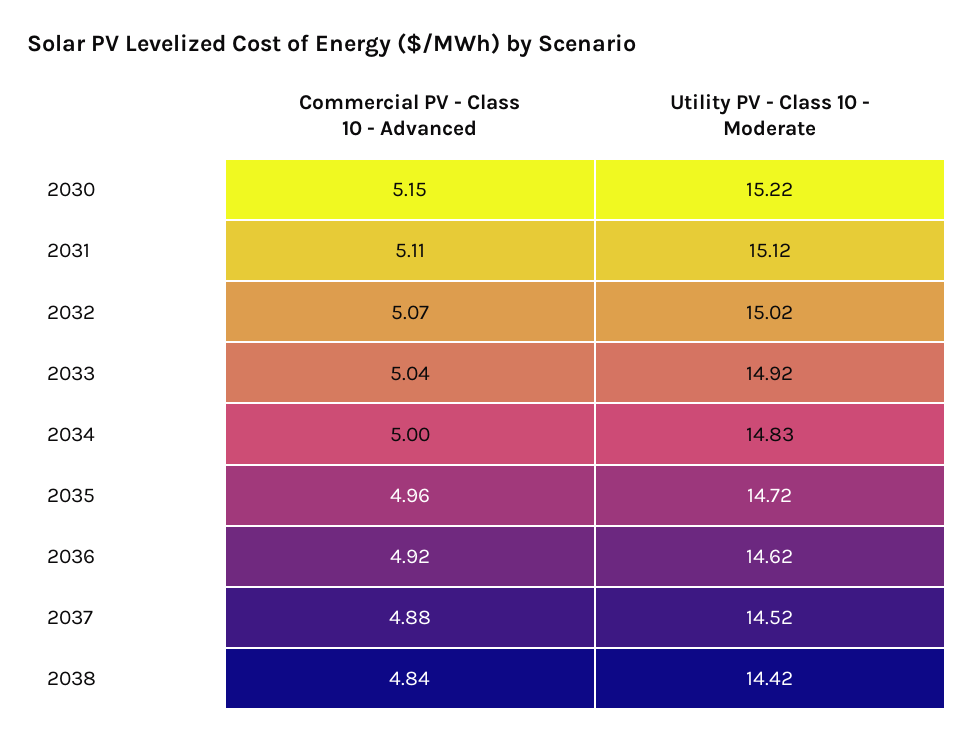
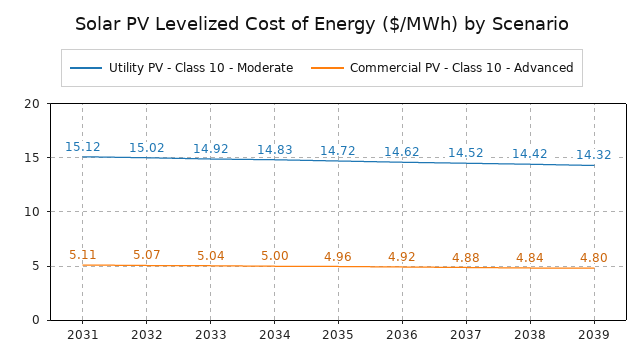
Commercial PV - Class 10 - Advanced, 2030: 5.15 -> none
Utility PV - Class 10 - Moderate, 2030: 15.22 -> none
Utility PV - Class 10 - Moderate, 2039: none -> 14.32
Commercial PV - Class 10 - Advanced, 2039: none -> 4.8

